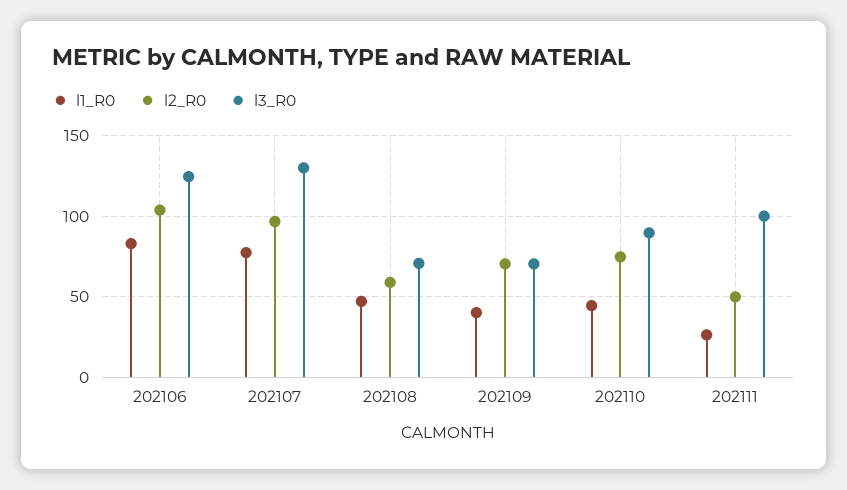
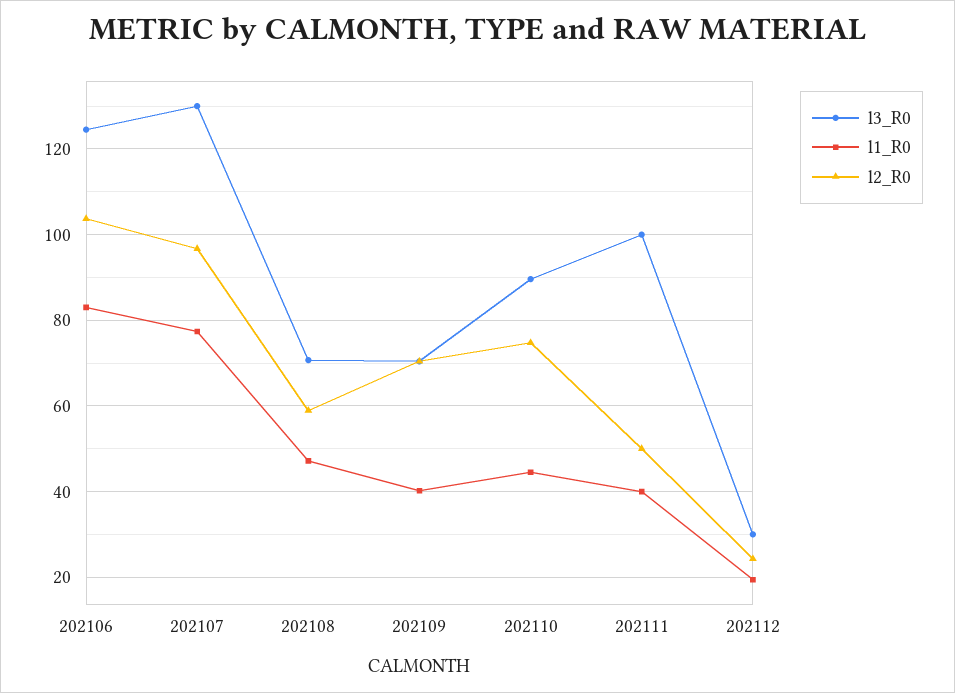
l1_R0, 202111: 25 -> 40
l3_R0, 202112: none -> 30
l1_R0, 202112: none -> 20
l2_R0, 202112: none -> 24

